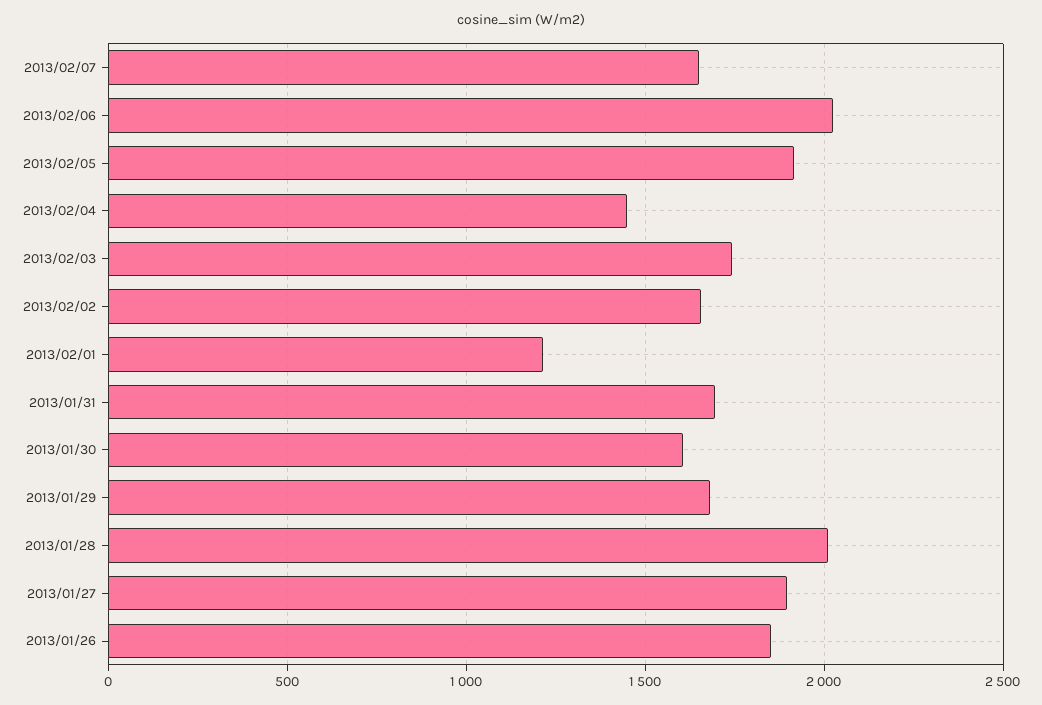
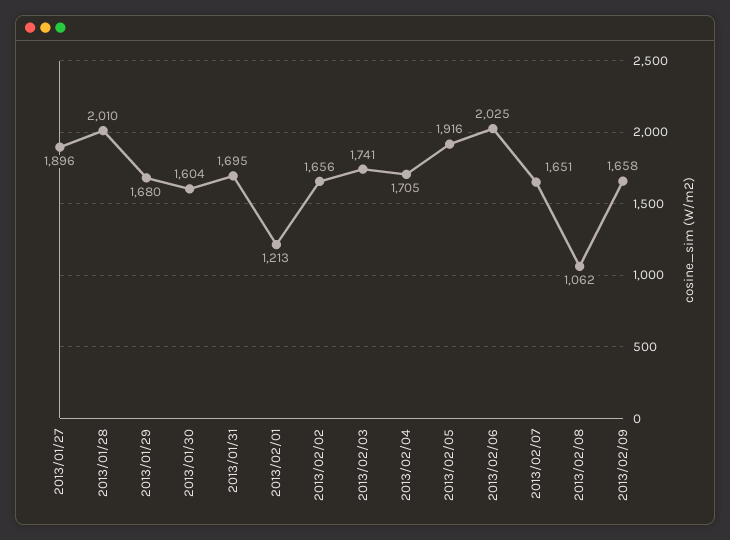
2013/02/04: 1450 -> 1705
2013/01/26: 1850 -> none
2013/02/08: none -> 1062
2013/02/09: none -> 1658

